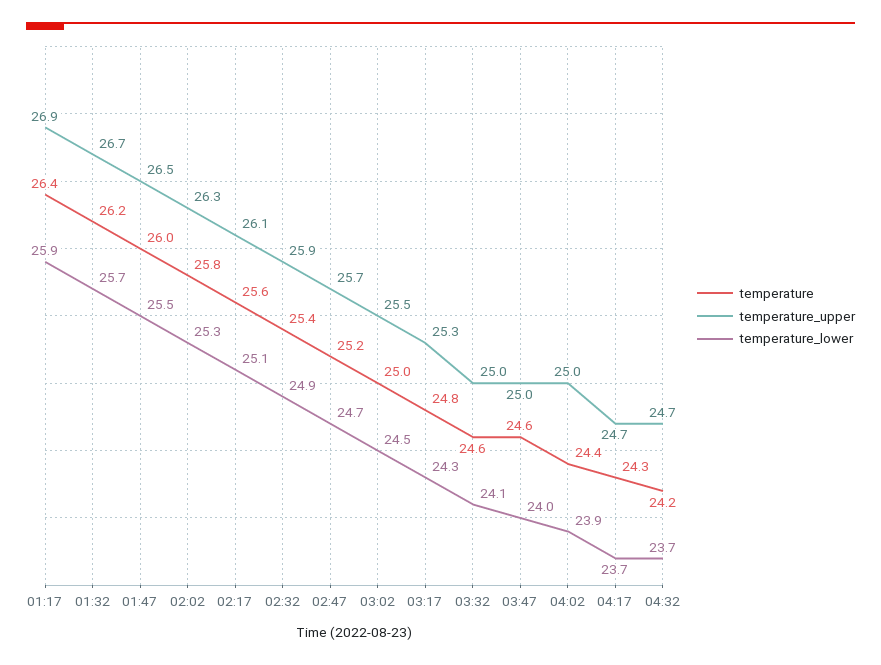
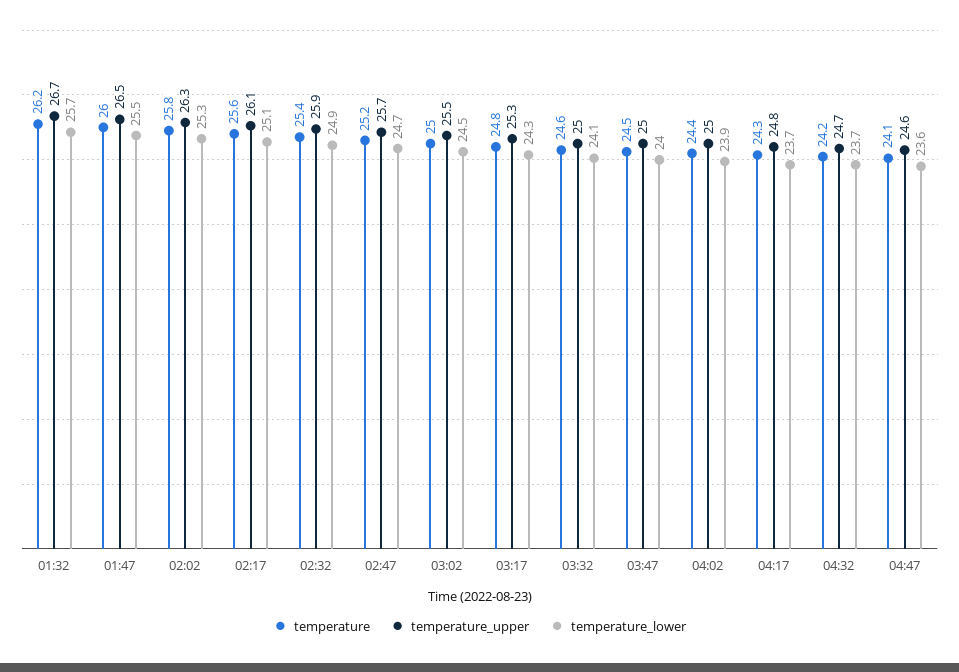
temperature, 01:17: 26.4 -> none
temperature_upper, 01:17: 26.9 -> none
temperature_lower, 01:17: 25.9 -> none
temperature, 03:47: 24.6 -> 24.5
temperature_upper, 04:17: 24.7 -> 24.8
temperature, 04:47: none -> 24.1
temperature_upper, 04:47: none -> 24.6
temperature_lower, 04:47: none -> 23.6

